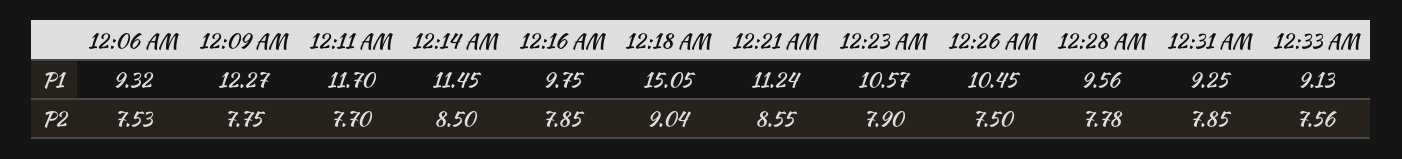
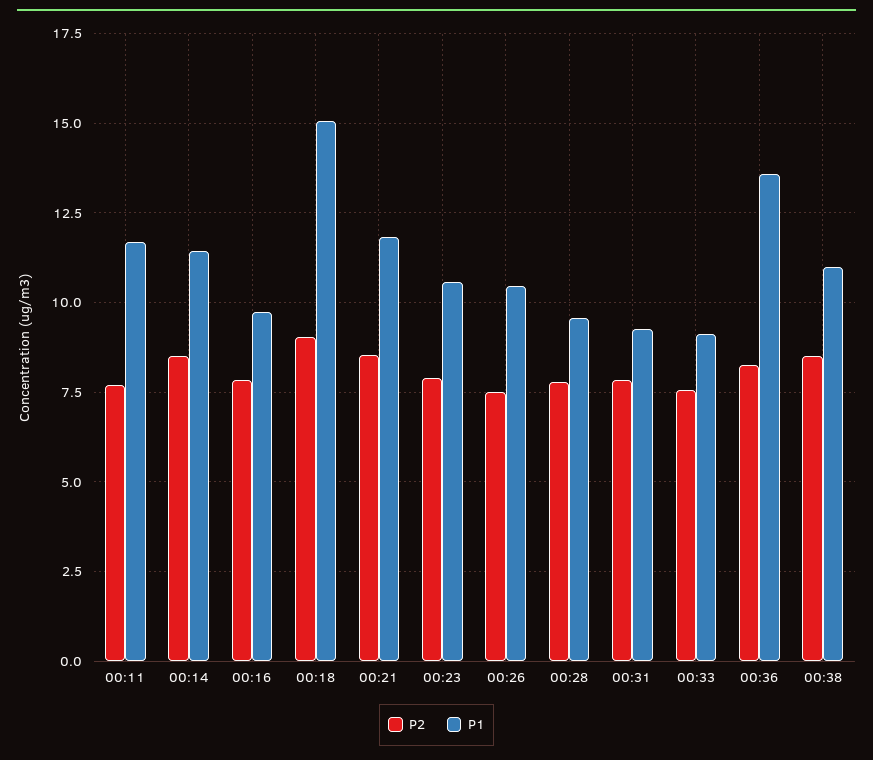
P1, 12:06 AM: 9.32 -> none
P1, 12:09 AM: 12.27 -> none
P1, 12:21 AM: 11.24 -> 11.75
P2, 12:06 AM: 7.53 -> none
P2, 12:09 AM: 7.75 -> none
P2, 00:36: none -> 8.25
P1, 00:36: none -> 13.5
P2, 00:38: none -> 8.5
P1, 00:38: none -> 11

